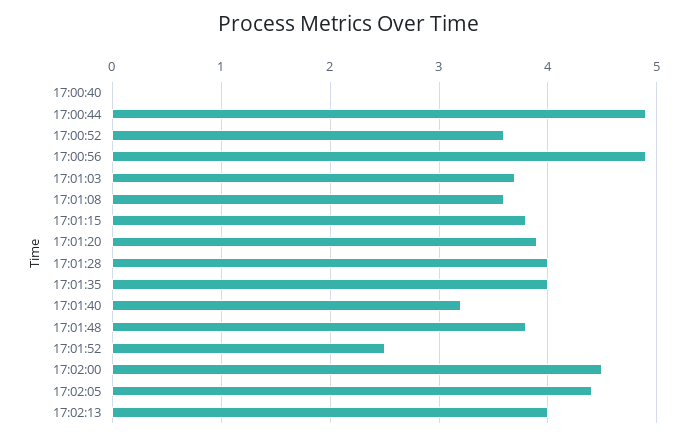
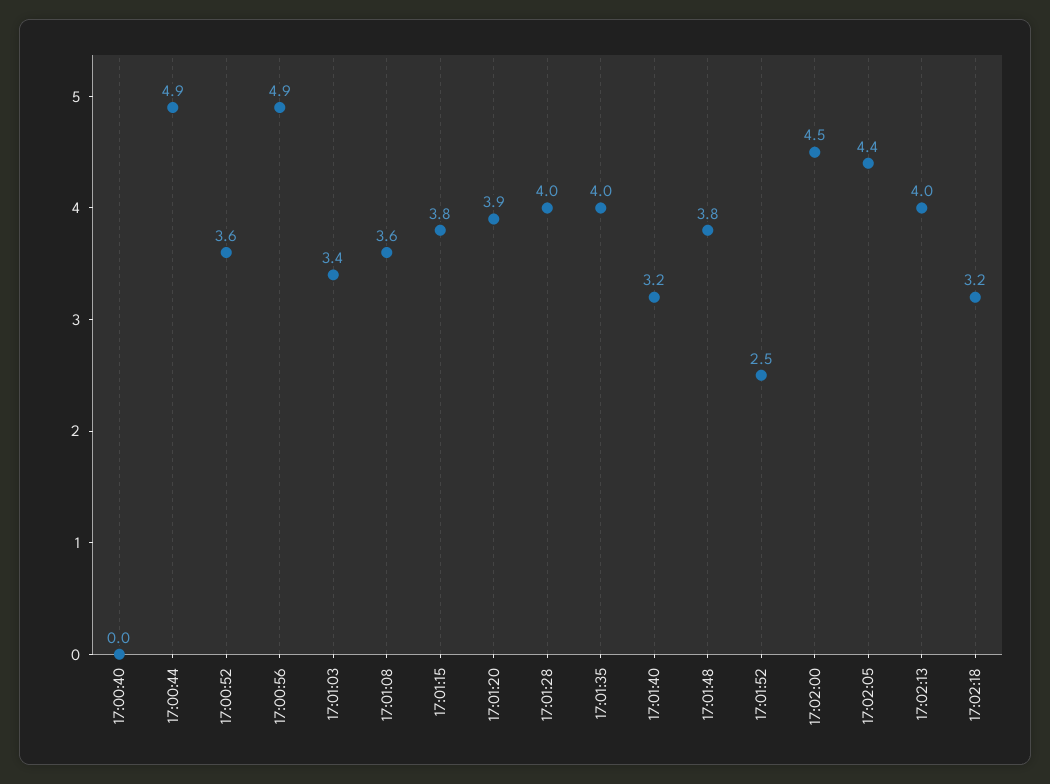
17:01:03: 3.7 -> 3.4
17:02:18: none -> 3.2

